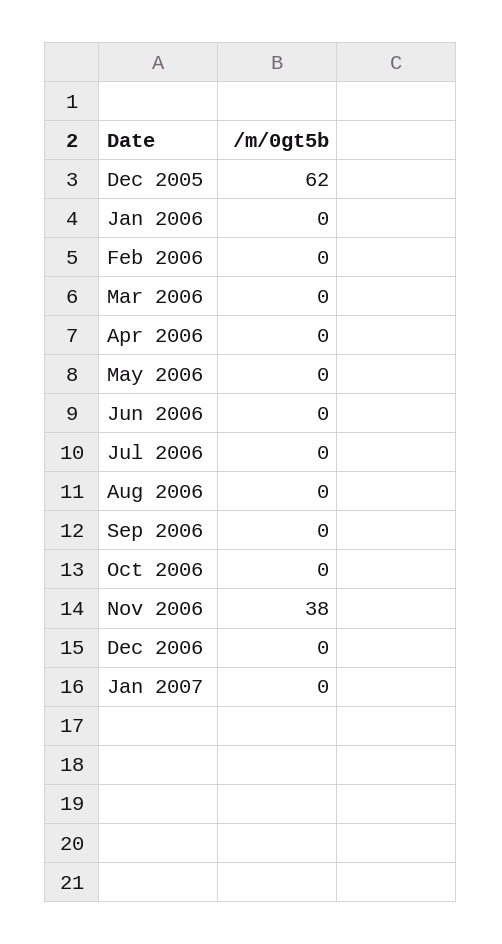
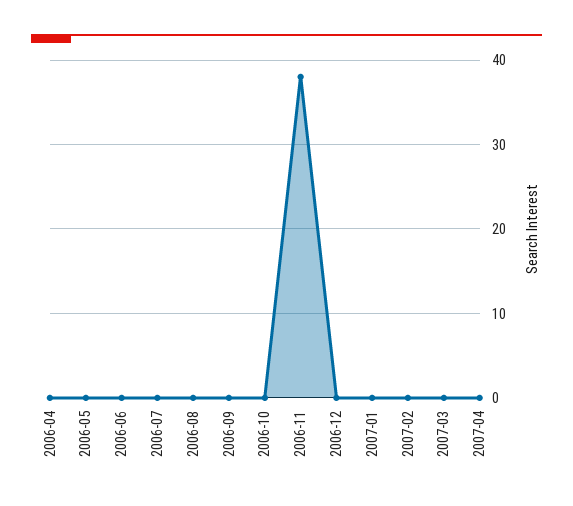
Dec 2005: 62 -> none
Jan 2006: 0 -> none
Feb 2006: 0 -> none
Mar 2006: 0 -> none
2007-02: none -> 0
2007-03: none -> 0
2007-04: none -> 0

